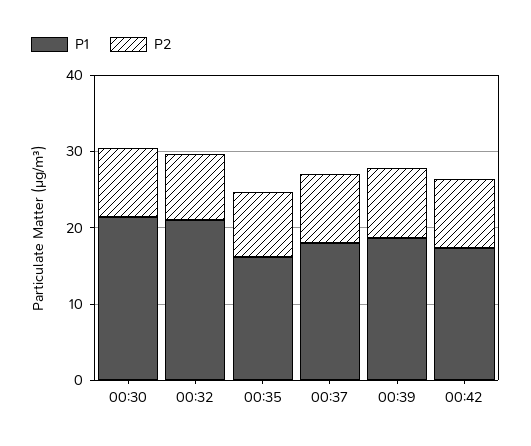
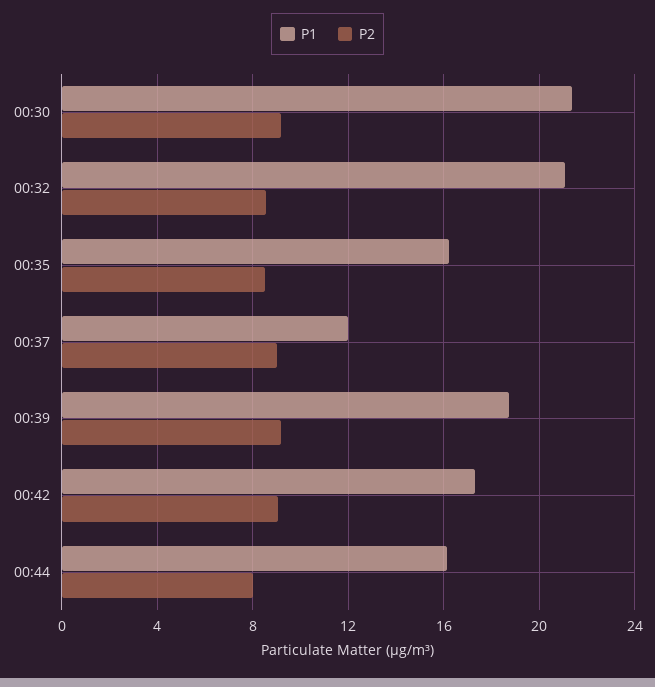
P1, 00:37: 18 -> 12
P1, 00:44: none -> 16
P2, 00:44: none -> 8

